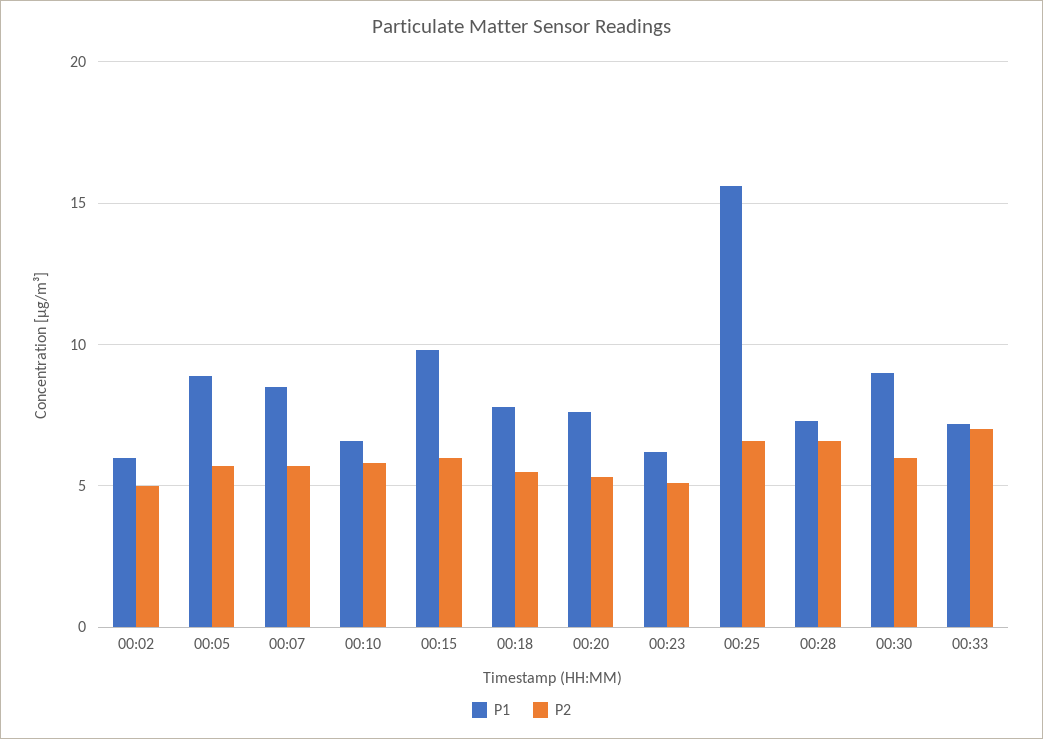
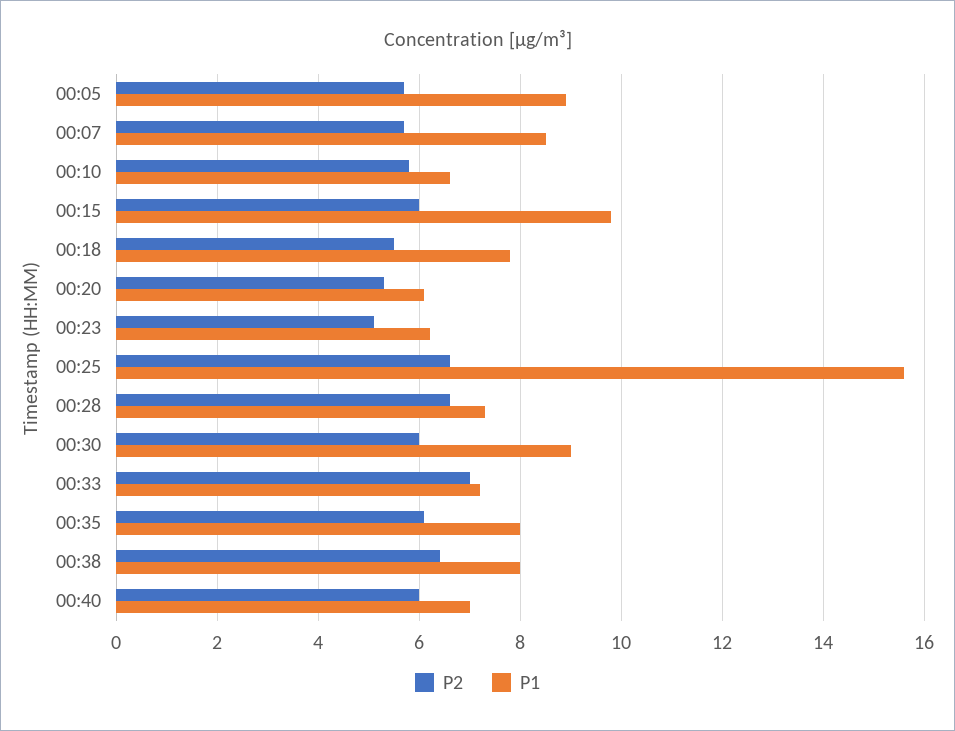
P1, 00:02: 6 -> none
P2, 00:02: 5 -> none
P1, 00:20: 7.5 -> 6
P2, 00:35: none -> 6
P1, 00:35: none -> 8
P2, 00:38: none -> 6.5
P1, 00:38: none -> 8
P2, 00:40: none -> 6
P1, 00:40: none -> 7

